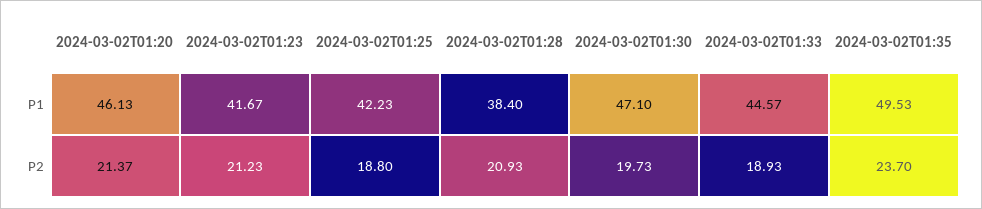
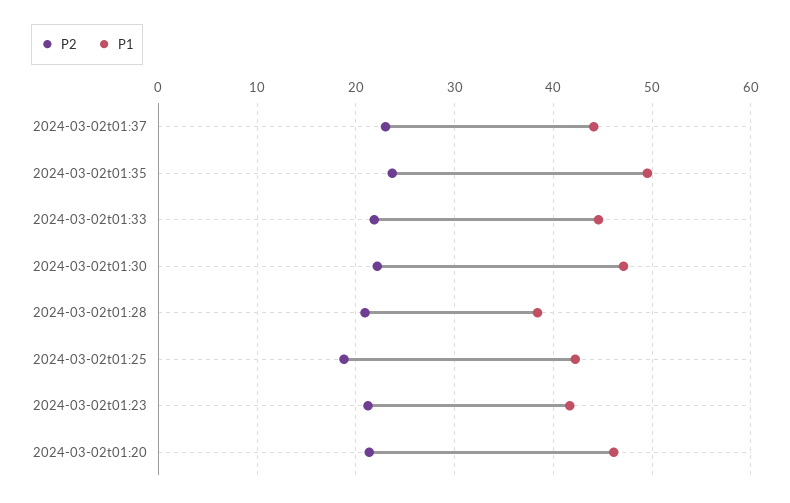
P2, 2024-03-02T01:30: 19.73 -> 22
P2, 2024-03-02T01:33: 18.93 -> 22
P2, 2024-03-02t01:37: none -> 23
P1, 2024-03-02t01:37: none -> 44

